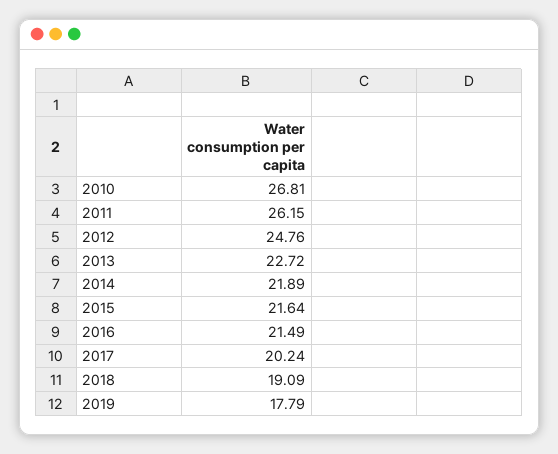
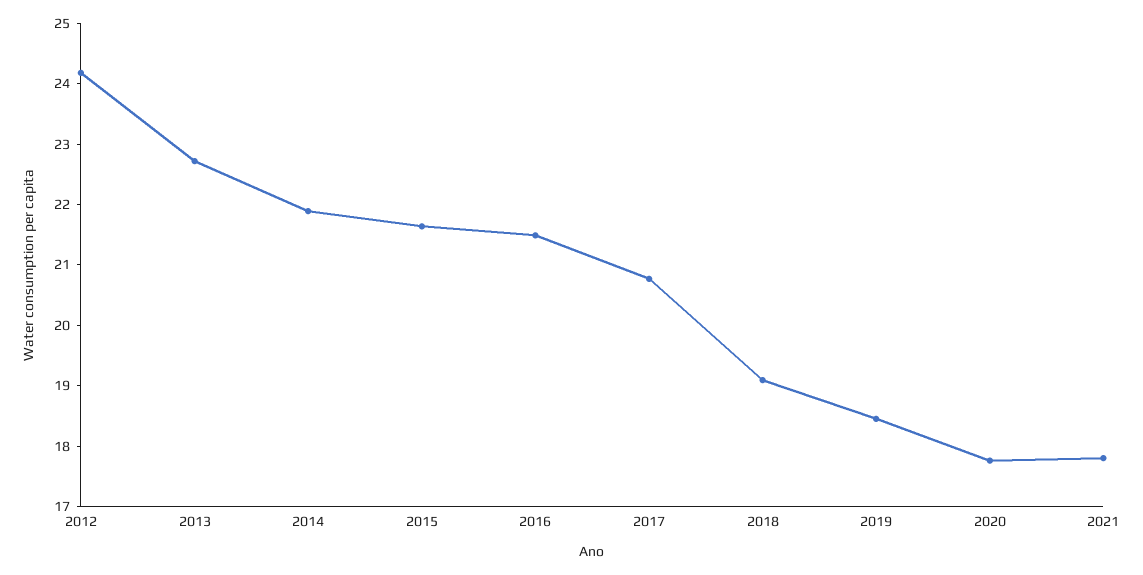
2010: 26.81 -> none
2011: 26.15 -> none
2012: 24.76 -> 24.2
2017: 20.24 -> 20.8
2019: 17.79 -> 18.4
2020: none -> 17.8
2021: none -> 17.8

